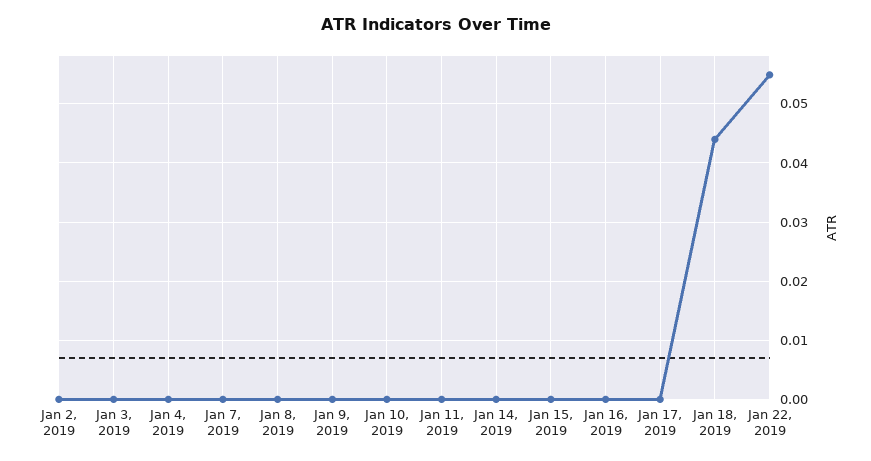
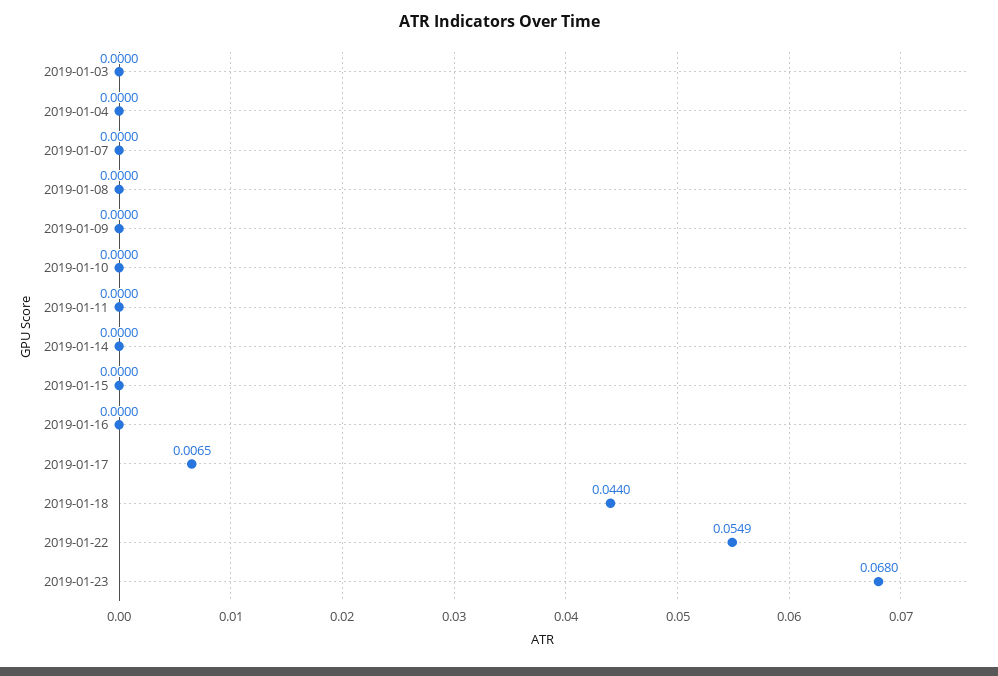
Jan 2, 2019: 0 -> none
Jan 17, 2019: 0 -> 0.0065
2019-01-23: none -> 0.068

